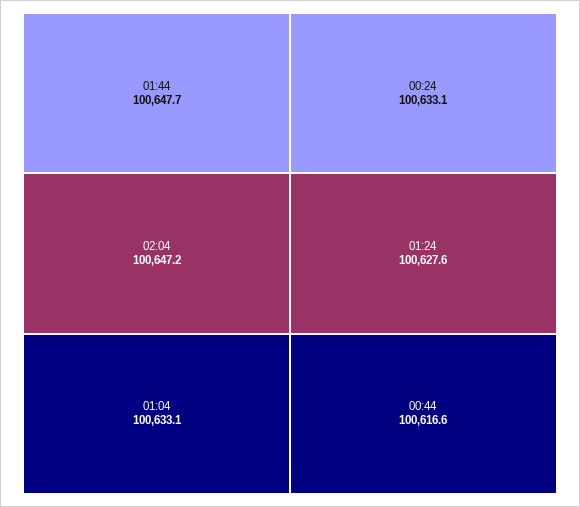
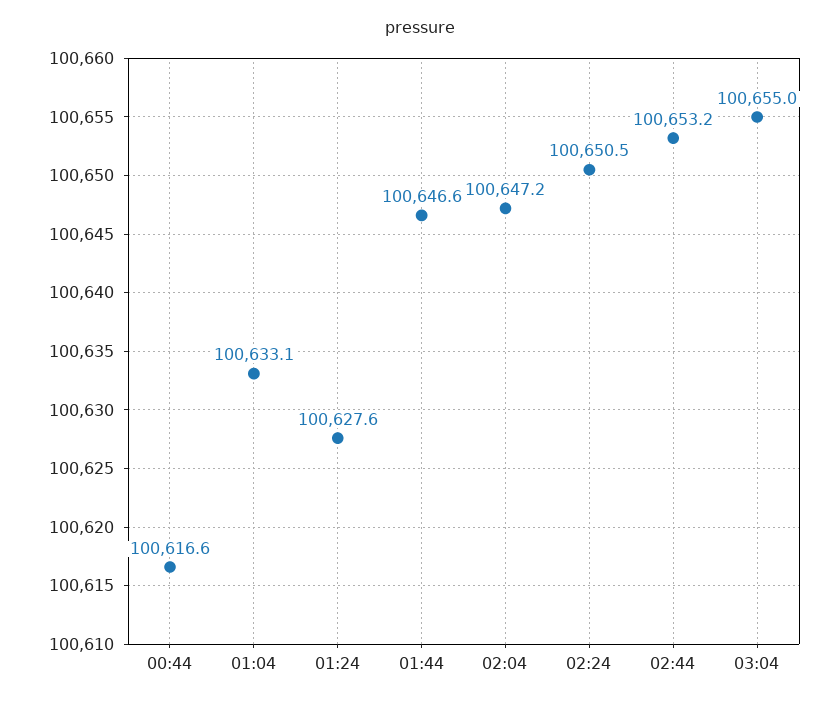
01:44: 100647.7 -> 100646.6
00:24: 100633.1 -> none
02:24: none -> 100650.5
02:44: none -> 100653.2
03:04: none -> 100655

